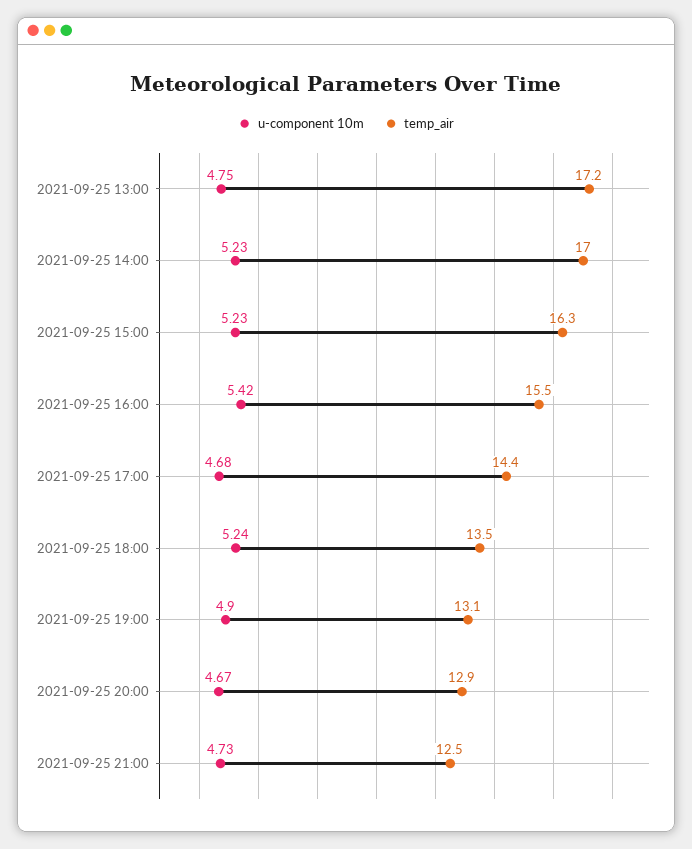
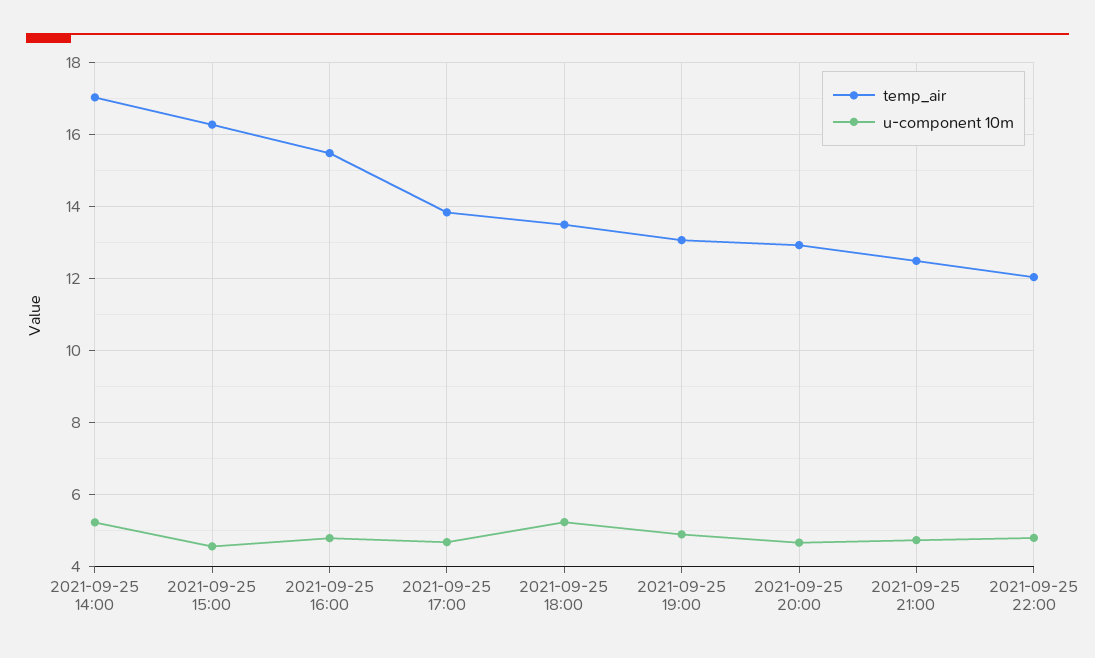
u-component 10m, 2021-09-25 13:00: 4.75 -> none
temp_air, 2021-09-25 13:00: 17.2 -> none
u-component 10m, 2021-09-25 15:00: 5.23 -> 4.6
u-component 10m, 2021-09-25 16:00: 5.42 -> 4.8
temp_air, 2021-09-25 17:00: 14.4 -> 13.8
temp_air, 2021-09-25 22:00: none -> 12
u-component 10m, 2021-09-25 22:00: none -> 4.8

